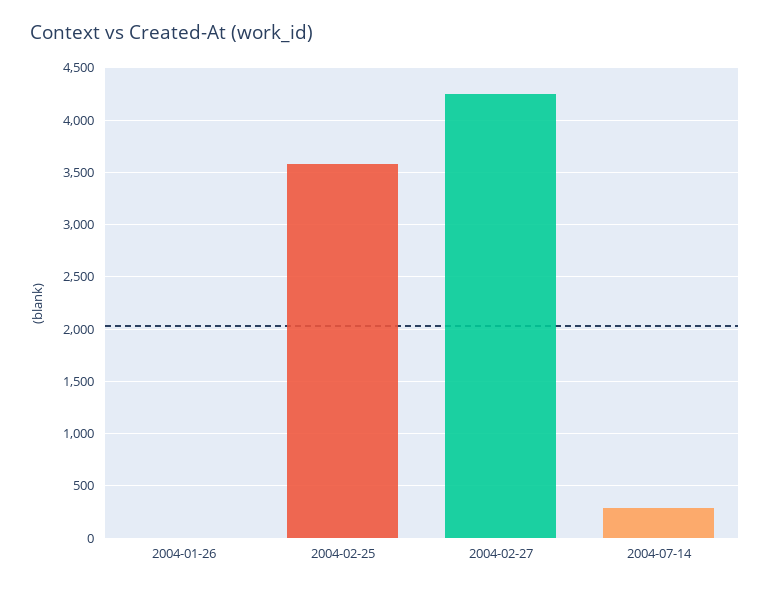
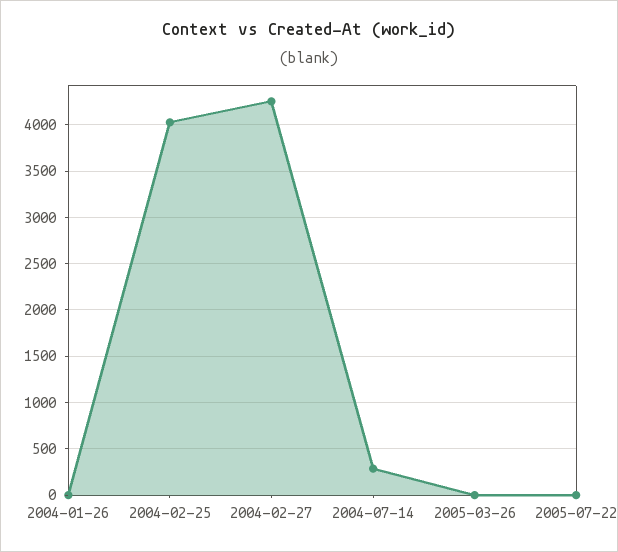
2004-02-25: 3600 -> 4000
2005-03-26: none -> 0
2005-07-22: none -> 0

